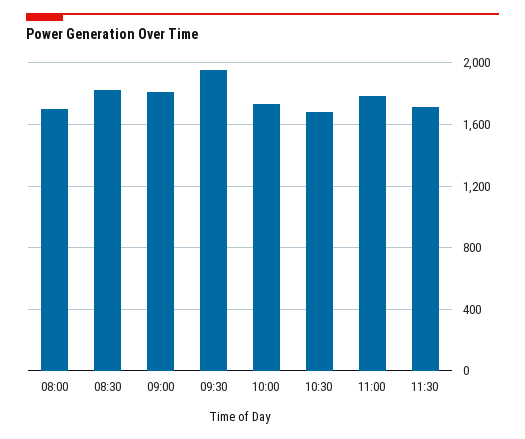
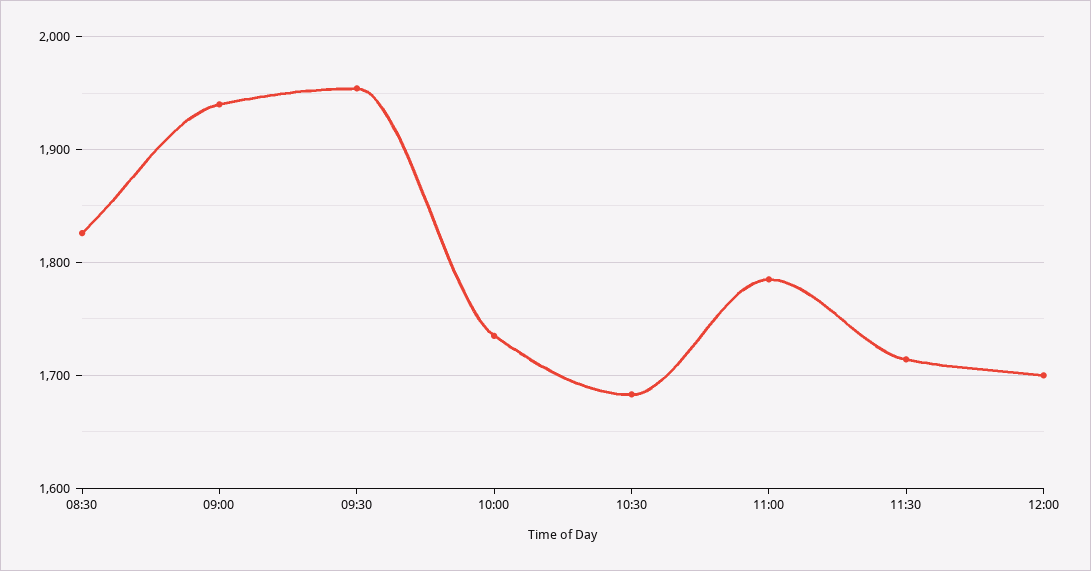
08:00: 1700 -> none
09:00: 1800 -> 1940
12:00: none -> 1700

